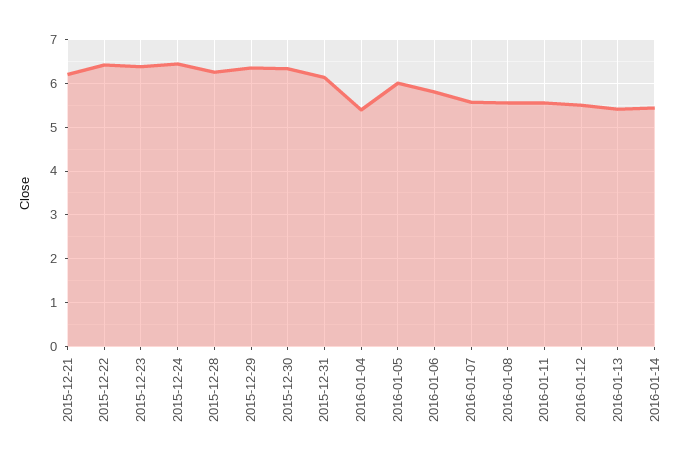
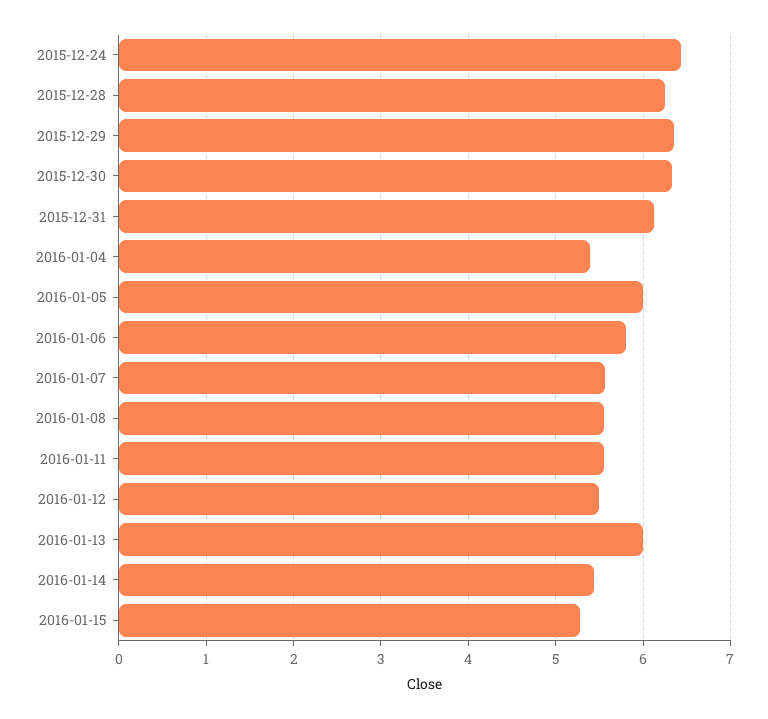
2015-12-21: 6.2 -> none
2015-12-22: 6.4 -> none
2015-12-23: 6.4 -> none
2016-01-13: 5.4 -> 6
2016-01-15: none -> 5.3

